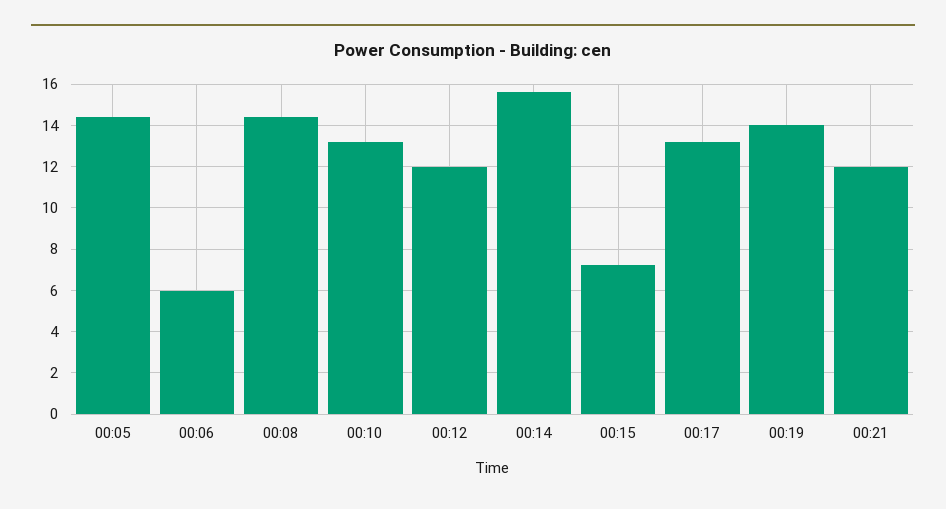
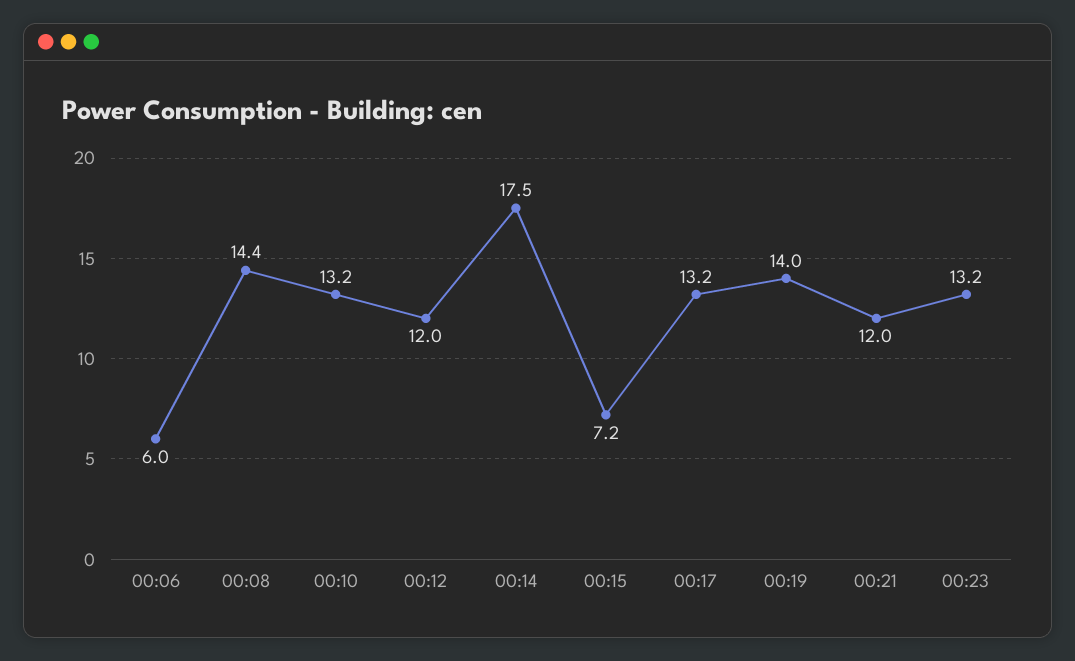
00:05: 14.5 -> none
00:14: 15.5 -> 17.5
00:23: none -> 13.2

